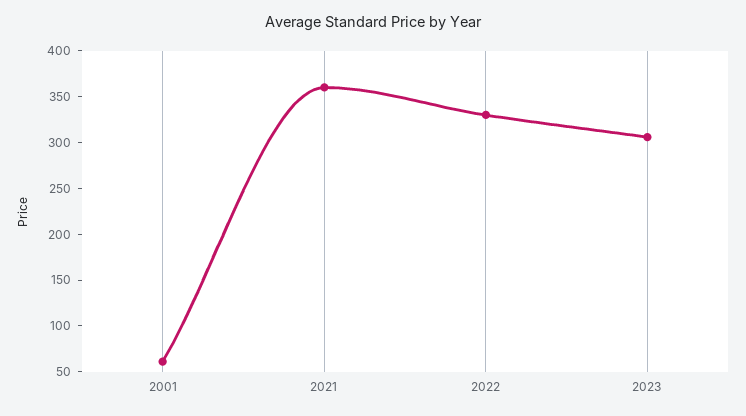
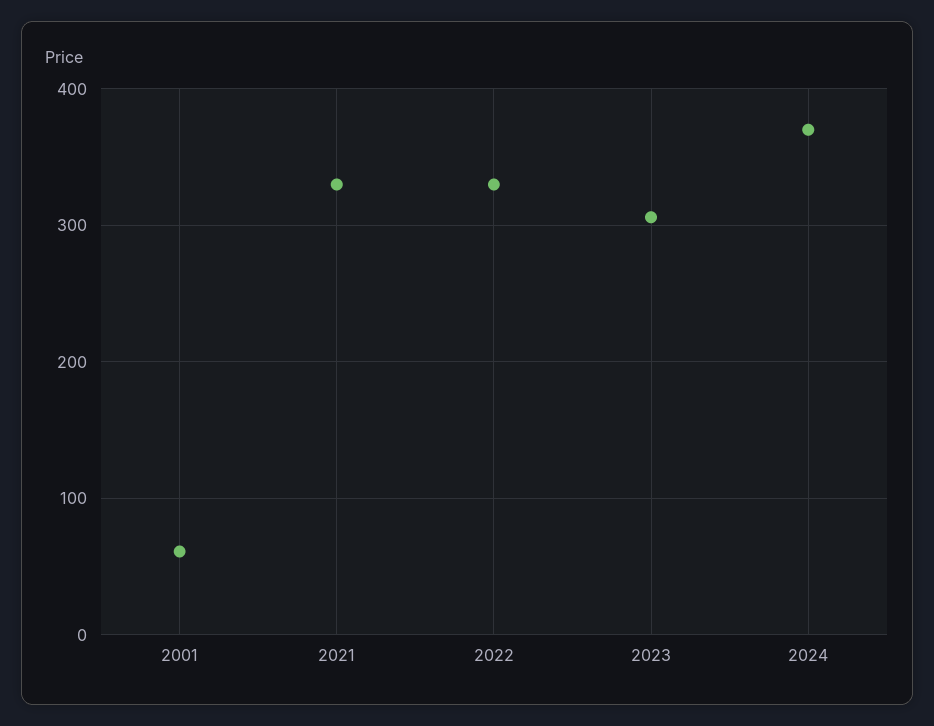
2021: 360 -> 330
2024: none -> 370

